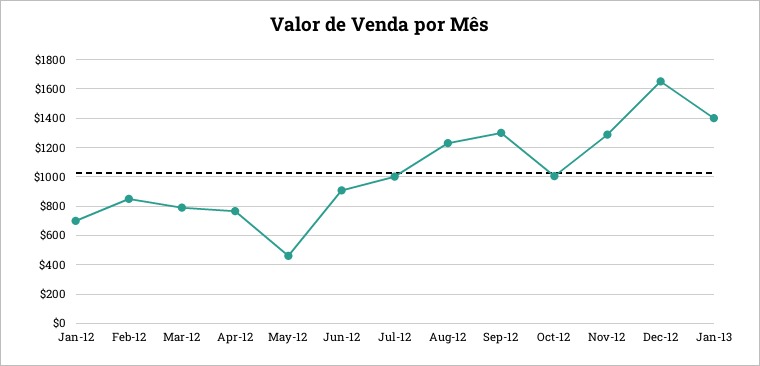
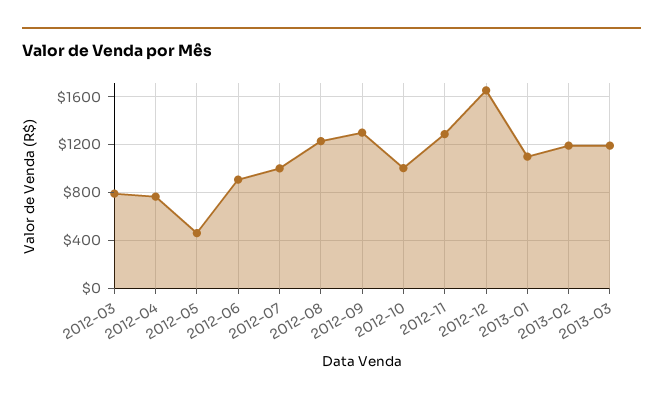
Jan-12: 700 -> none
Feb-12: 850 -> none
Jan-13: 1400 -> 1100
2013-02: none -> 1200
2013-03: none -> 1200

